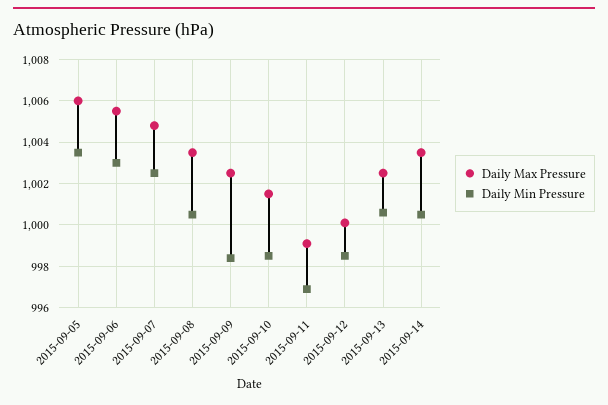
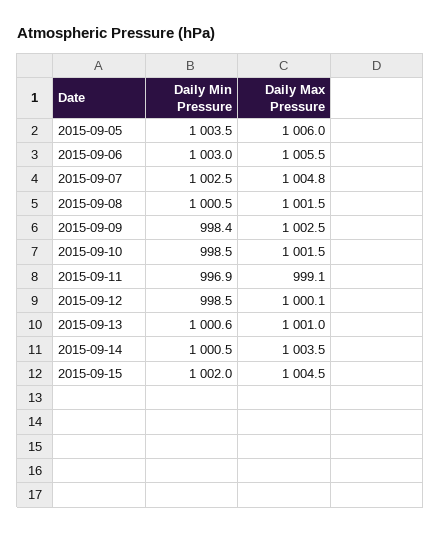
Daily Max Pressure, 2015-09-08: 1003.5 -> 1001.5
Daily Max Pressure, 2015-09-13: 1002.5 -> 1001
Daily Min Pressure, 2015-09-15: none -> 1002
Daily Max Pressure, 2015-09-15: none -> 1004.5

